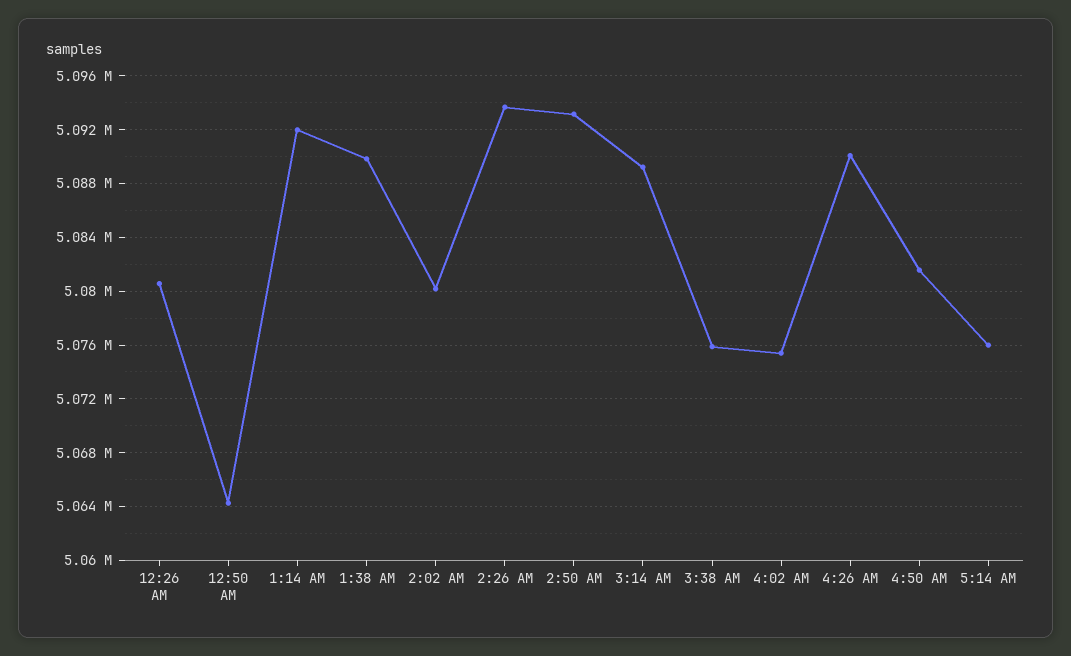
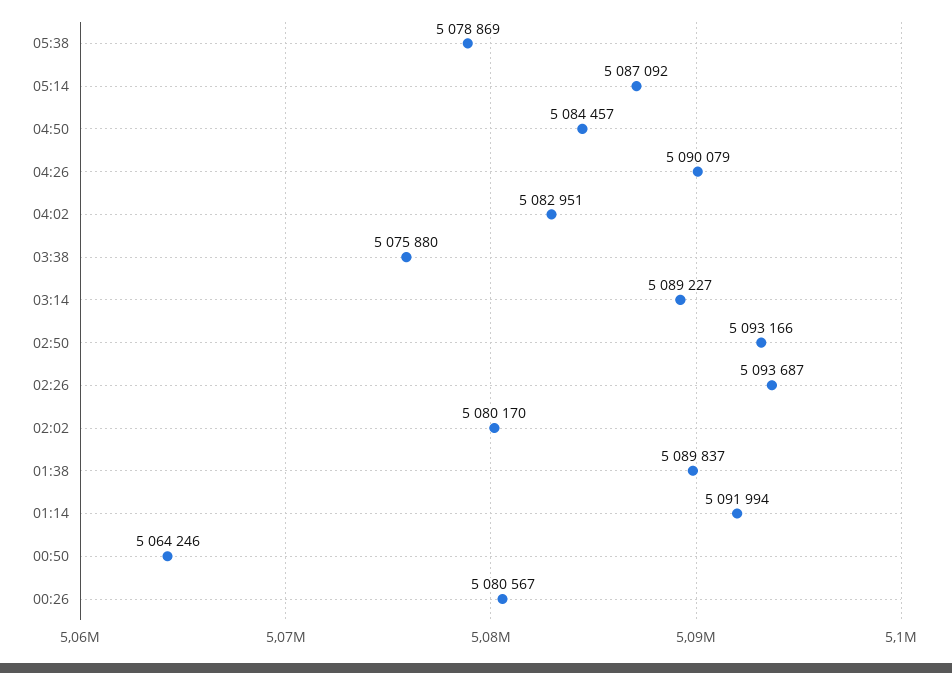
4:02 AM: 5075500 -> 5082951
4:50 AM: 5081500 -> 5084457
5:14 AM: 5076000 -> 5087092
05:38: none -> 5078869

